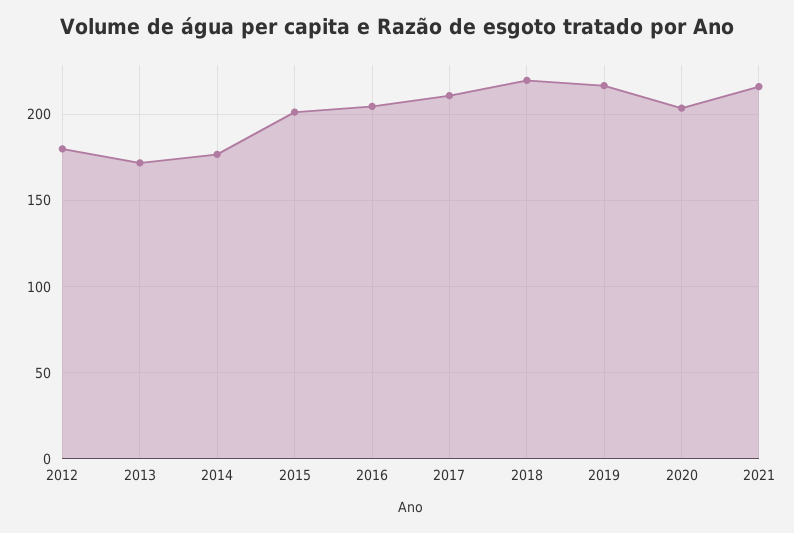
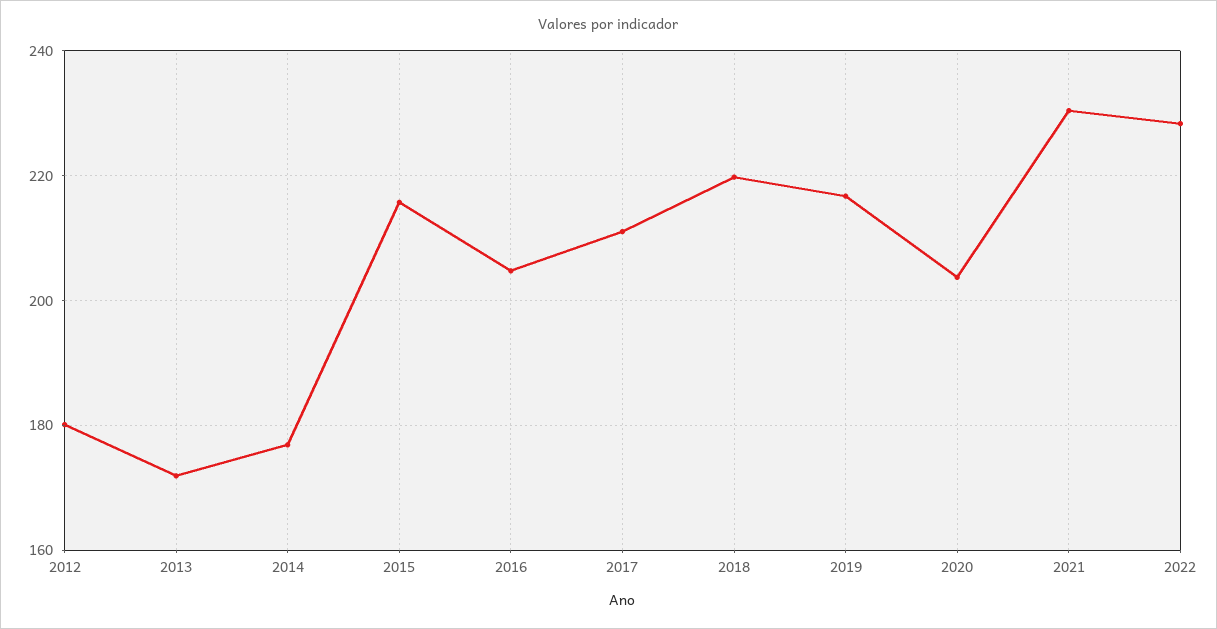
2015: 200 -> 216
2021: 215 -> 230
2022: none -> 228

